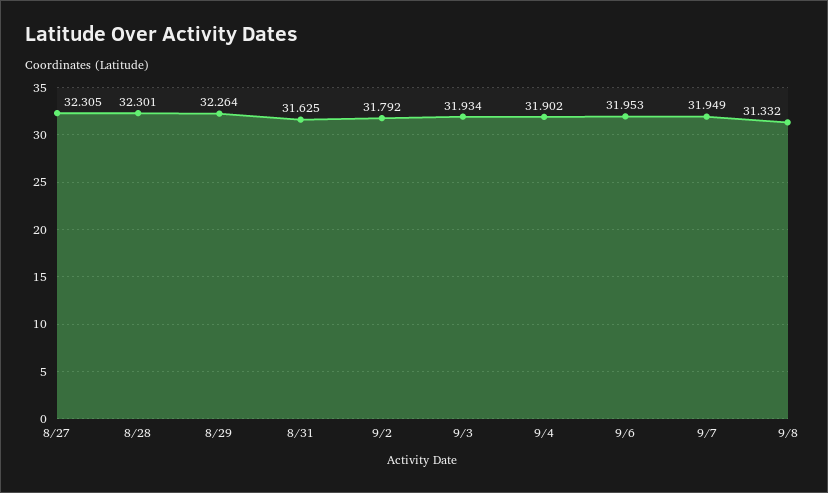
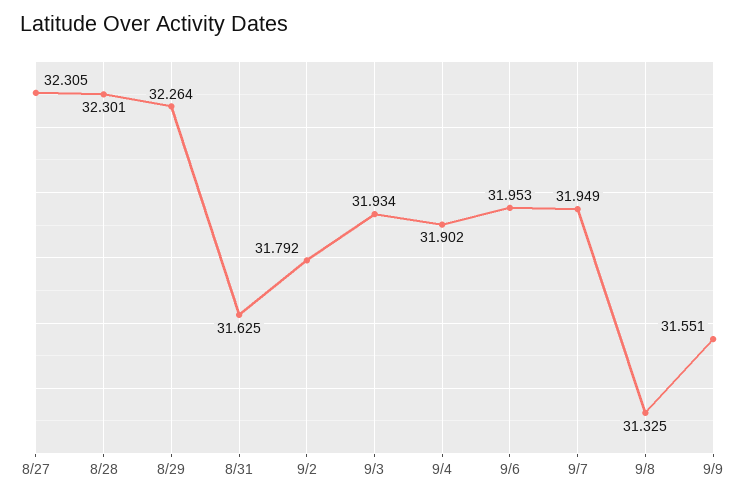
9/8: 31.332 -> 31.325
9/9: none -> 31.551

